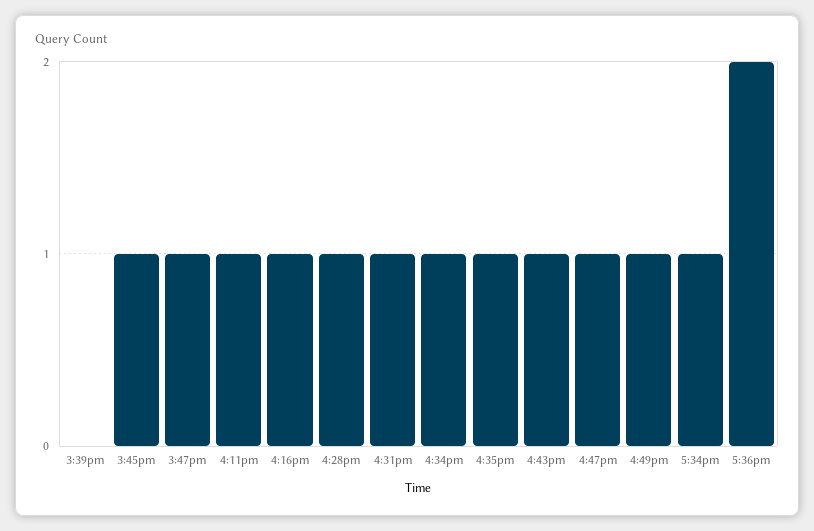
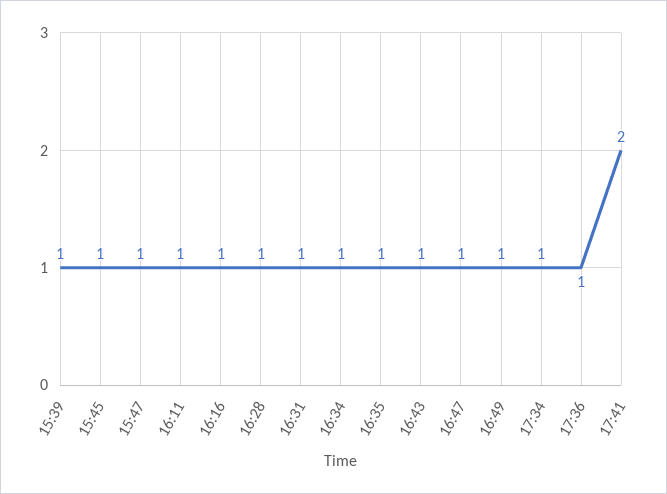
3:39pm: 0 -> 1
5:36pm: 2 -> 1
17:41: none -> 2

